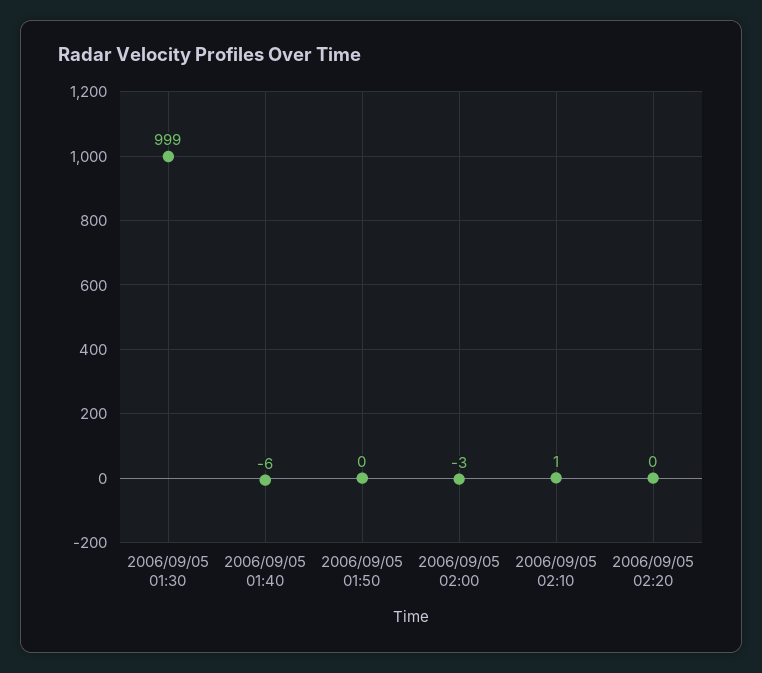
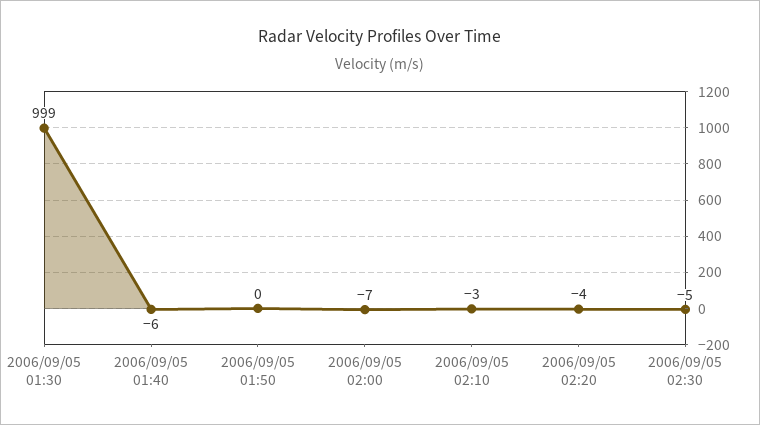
2006/09/05 02:00: -3 -> -7
2006/09/05 02:10: 1 -> -3
2006/09/05 02:20: 0 -> -4
2006/09/05 02:30: none -> -5

